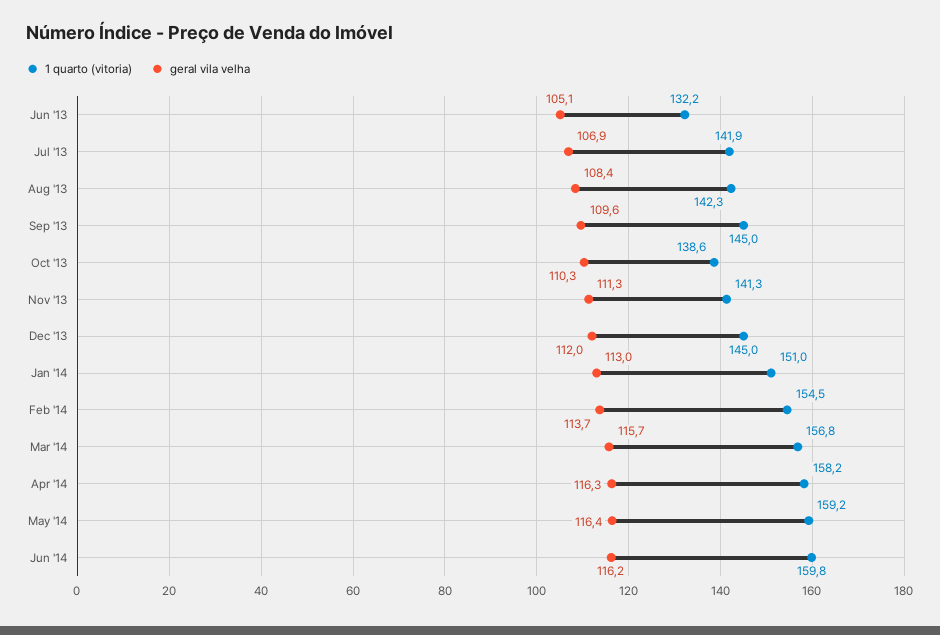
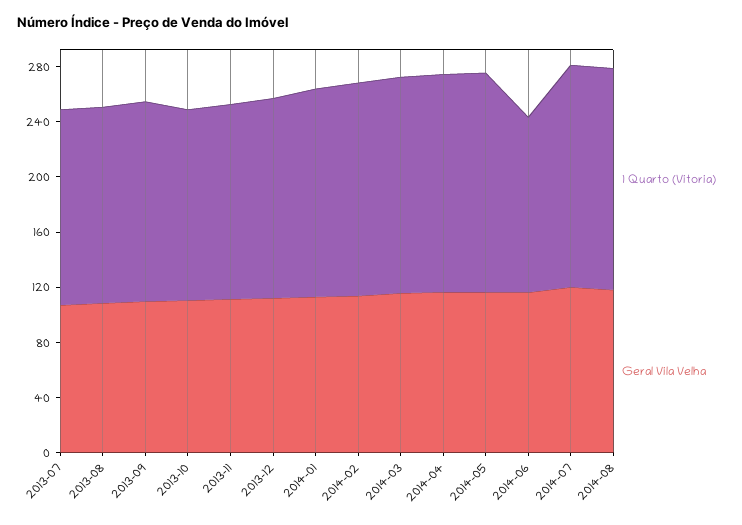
1 quarto (vitoria), Jun '13: 132.2 -> none
geral vila velha, Jun '13: 105.1 -> none
1 quarto (vitoria), Jun '14: 159.8 -> 130
1 quarto (vitoria), 2014-07: none -> 160
geral vila velha, 2014-07: none -> 120
1 quarto (vitoria), 2014-08: none -> 160
geral vila velha, 2014-08: none -> 120

